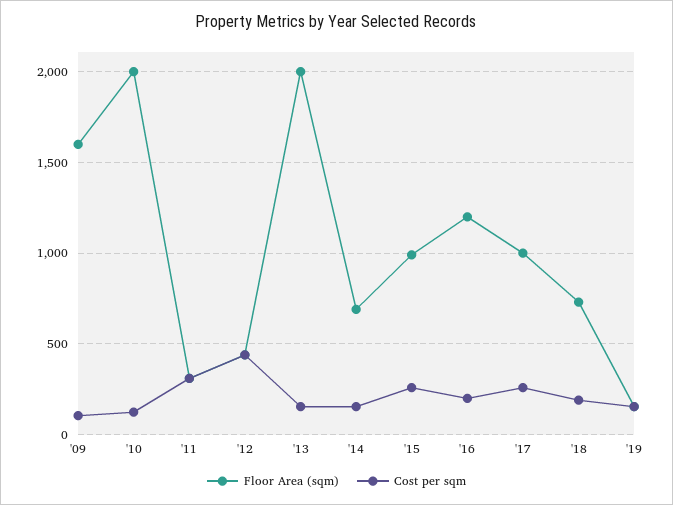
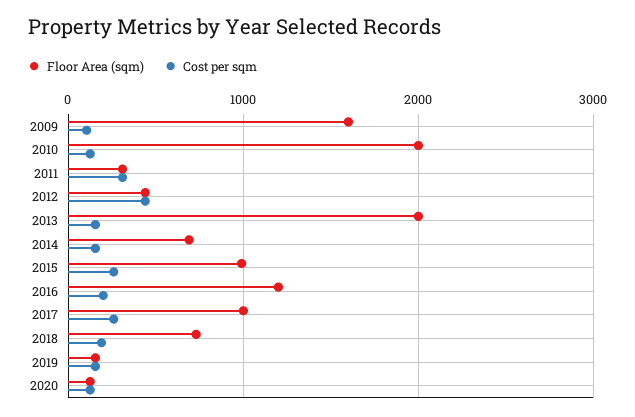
Floor Area (sqm), 2020: none -> 100
Cost per sqm, 2020: none -> 100

